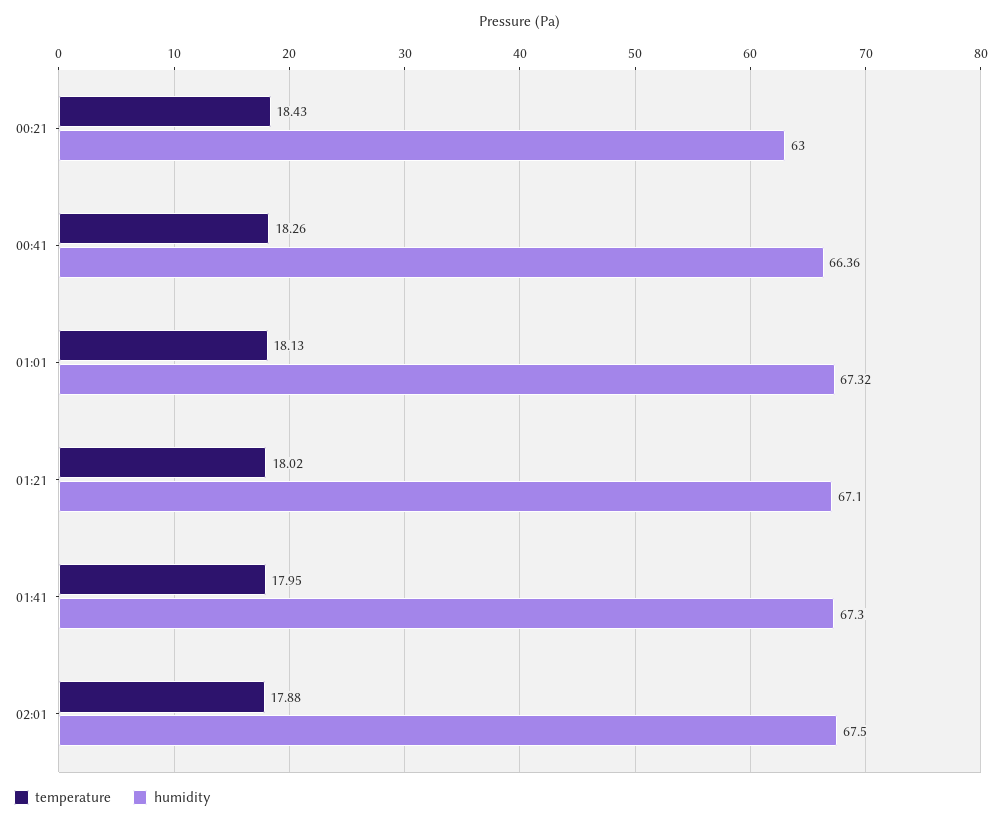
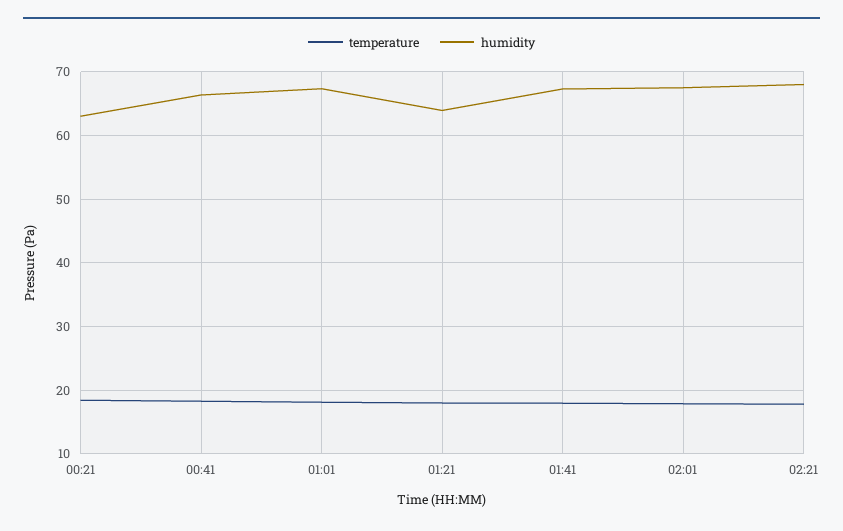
humidity, 01:21: 67.1 -> 64
temperature, 02:21: none -> 18
humidity, 02:21: none -> 68

